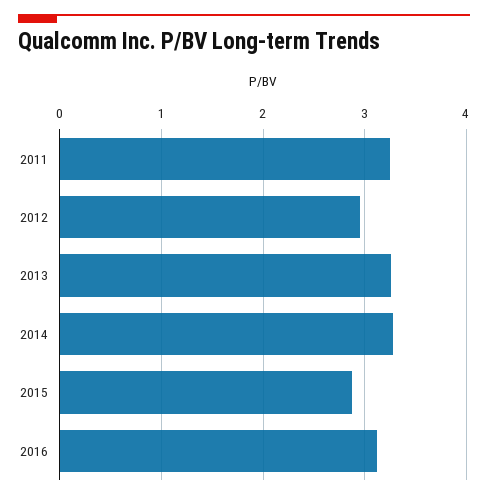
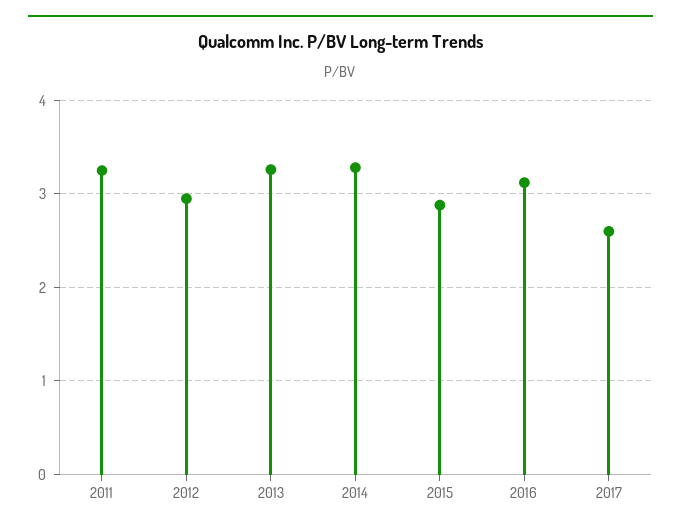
2017: none -> 2.6

